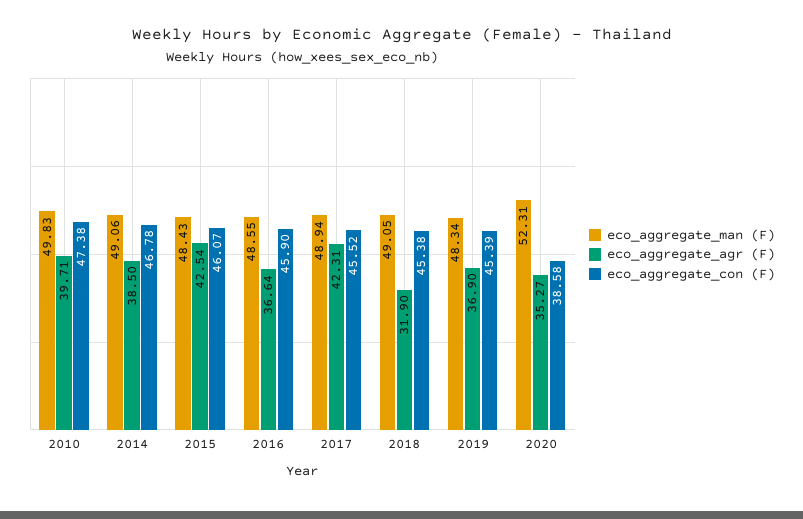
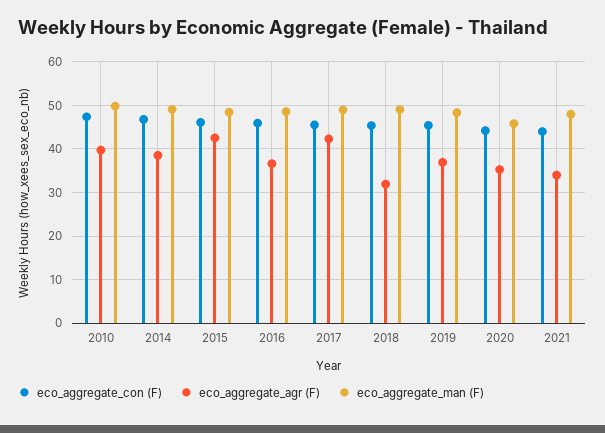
eco_aggregate_man (F), 2020: 52.31 -> 46
eco_aggregate_con (F), 2020: 38.58 -> 44
eco_aggregate_con (F), 2021: none -> 44
eco_aggregate_agr (F), 2021: none -> 34
eco_aggregate_man (F), 2021: none -> 48

